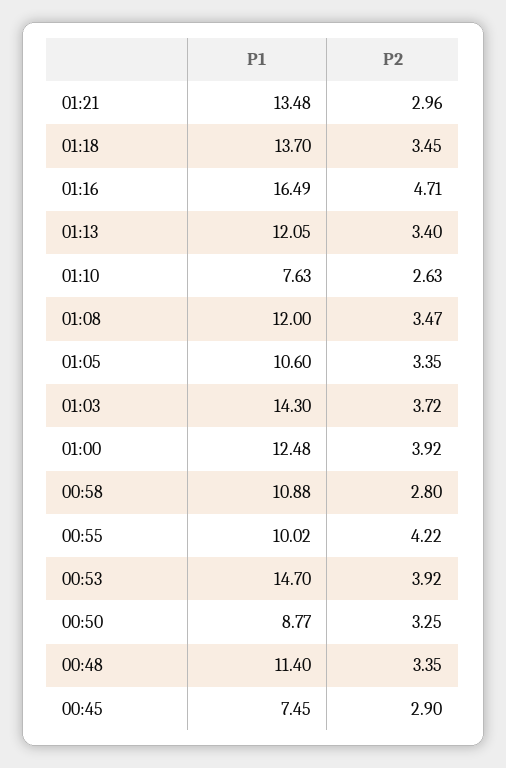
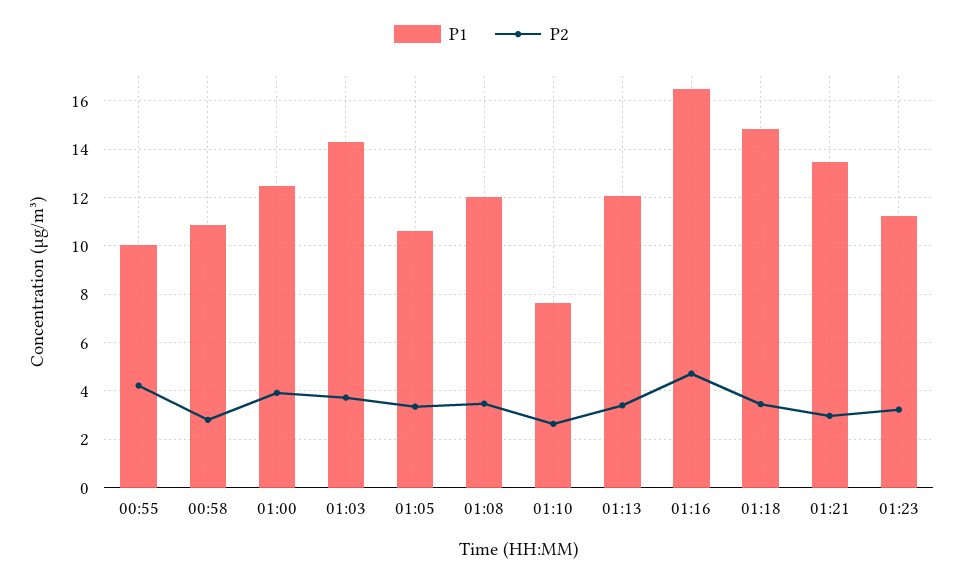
P1, 01:18: 13.7 -> 14.75
P1, 00:53: 14.7 -> none
P2, 00:53: 3.92 -> none
P1, 00:50: 8.77 -> none
P2, 00:50: 3.25 -> none
P1, 00:48: 11.4 -> none
P2, 00:48: 3.35 -> none
P1, 00:45: 7.45 -> none
P2, 00:45: 2.9 -> none
P1, 01:23: none -> 11.25
P2, 01:23: none -> 3.25

